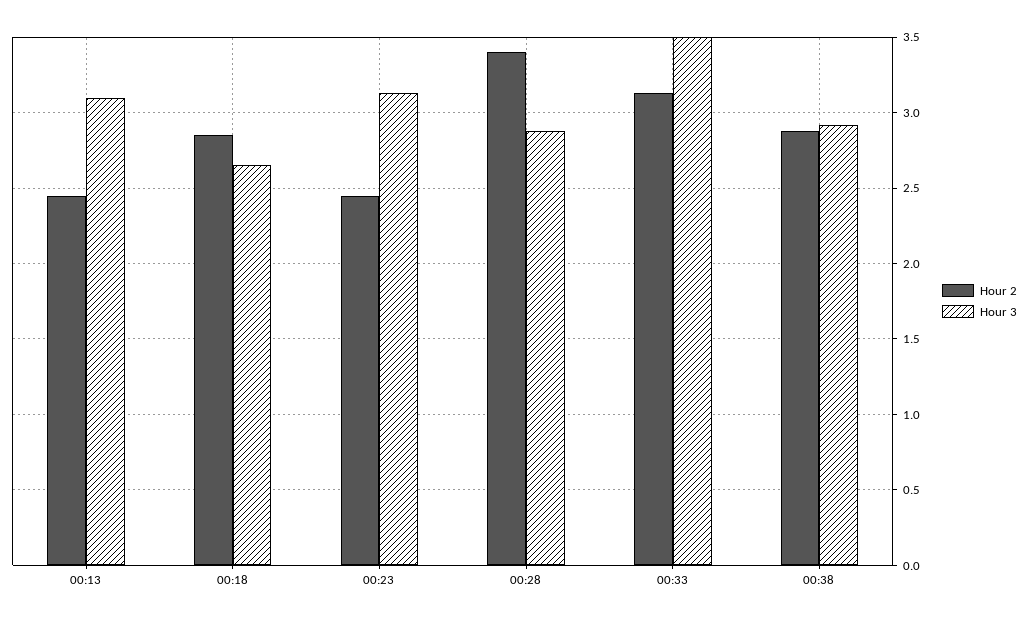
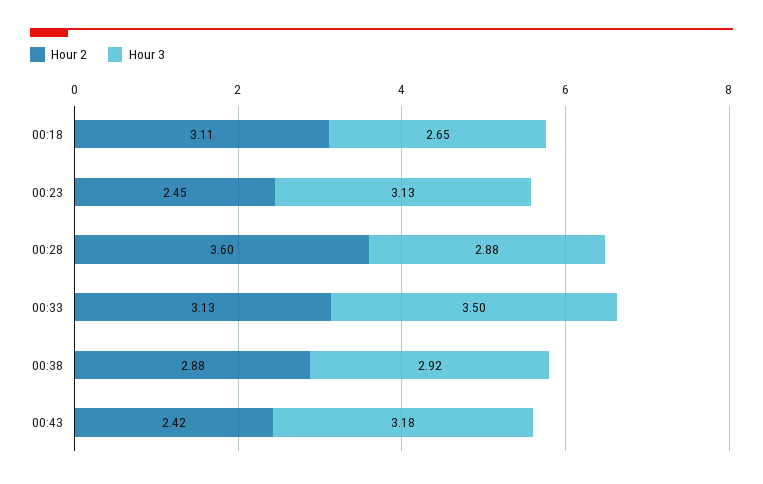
Hour 2, 00:13: 2.45 -> none
Hour 3, 00:13: 3.1 -> none
Hour 2, 00:18: 2.85 -> 3.11
Hour 2, 00:28: 3.4 -> 3.6
Hour 2, 00:43: none -> 2.42
Hour 3, 00:43: none -> 3.18

